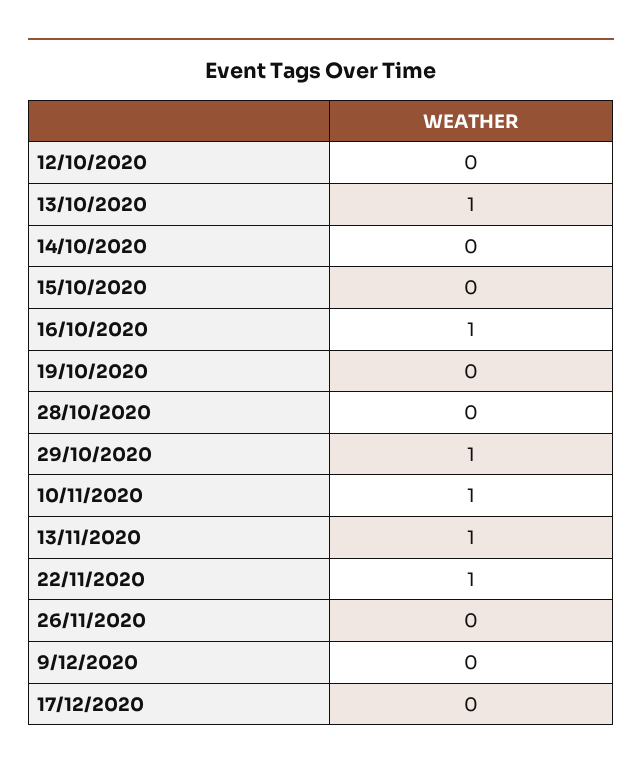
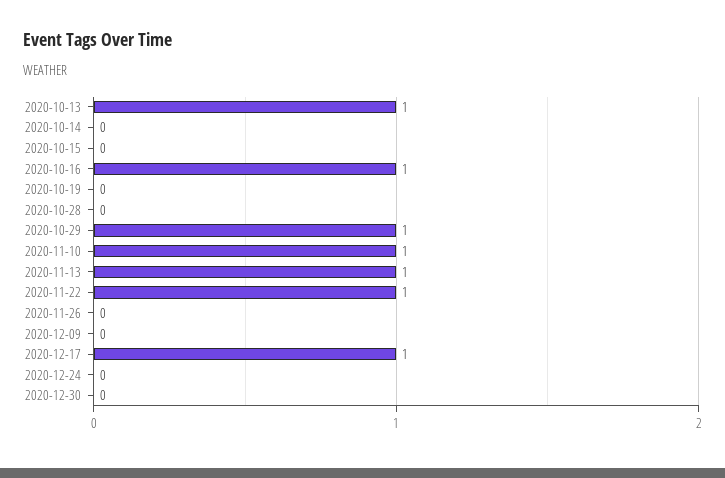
12/10/2020: 0 -> none
17/12/2020: 0 -> 1
2020-12-24: none -> 0
2020-12-30: none -> 0

